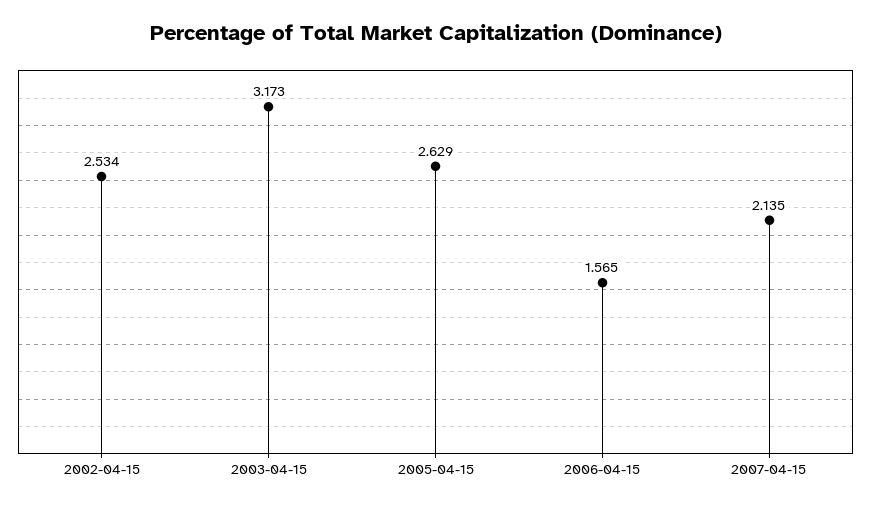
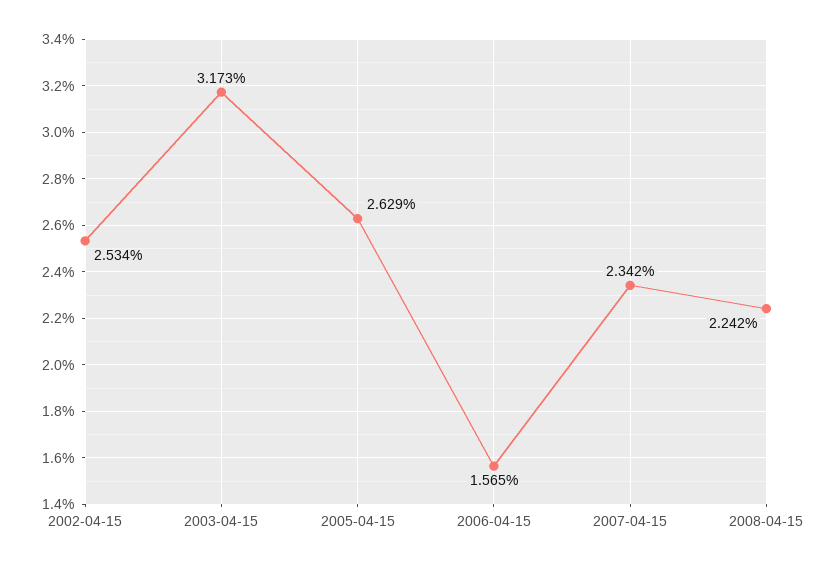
2007-04-15: 2.135 -> 2.342
2008-04-15: none -> 2.242

